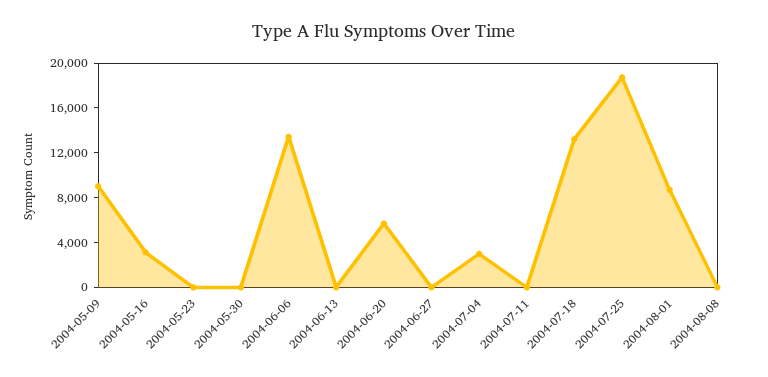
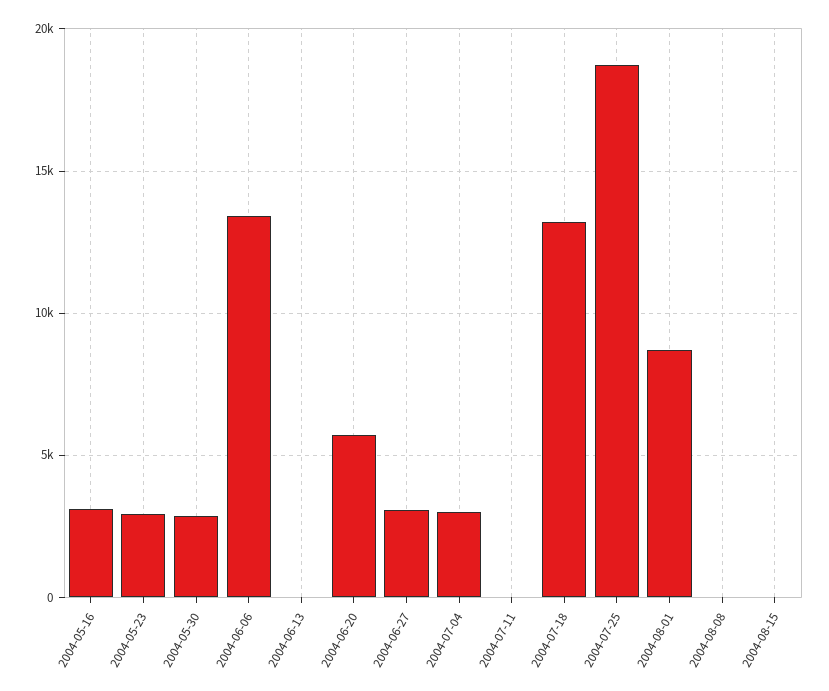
2004-05-09: 9000 -> none
2004-05-23: 0 -> 3000
2004-05-30: 0 -> 3000
2004-06-27: 0 -> 3000
2004-08-15: none -> 0

